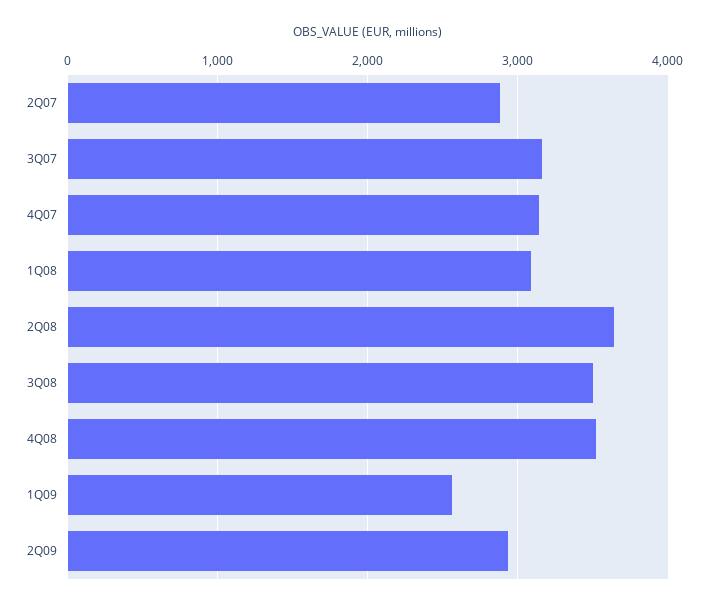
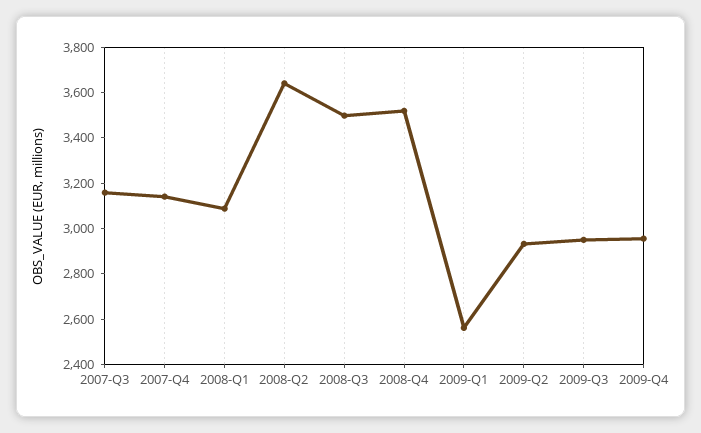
2Q07: 2900 -> none
2009-Q3: none -> 2950
2009-Q4: none -> 2950

